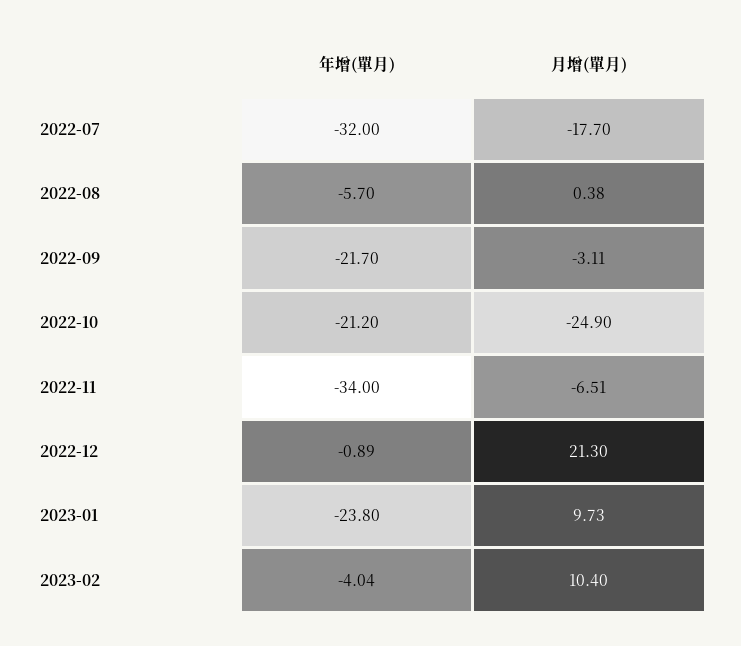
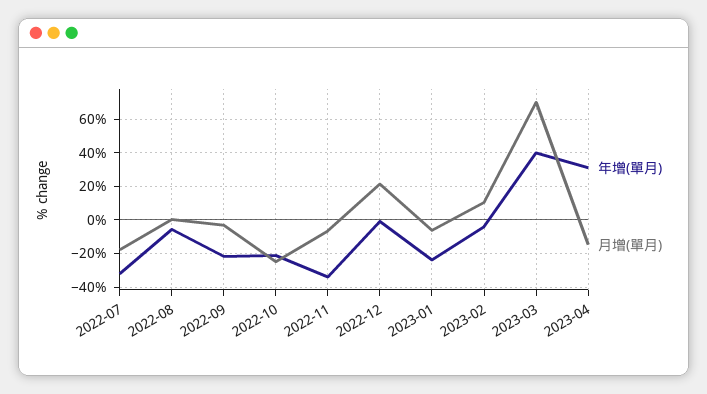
月增(單月), 2023-01: 9.73 -> -5
年增(單月), 2023-03: none -> 40
月增(單月), 2023-03: none -> 70
年增(單月), 2023-04: none -> 30
月增(單月), 2023-04: none -> -15

